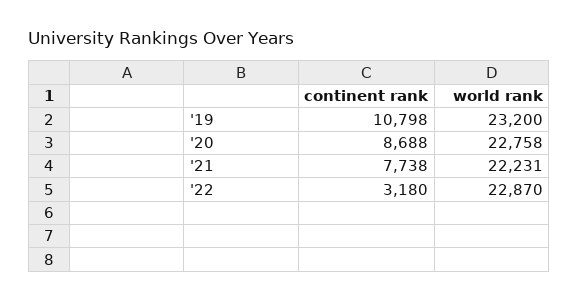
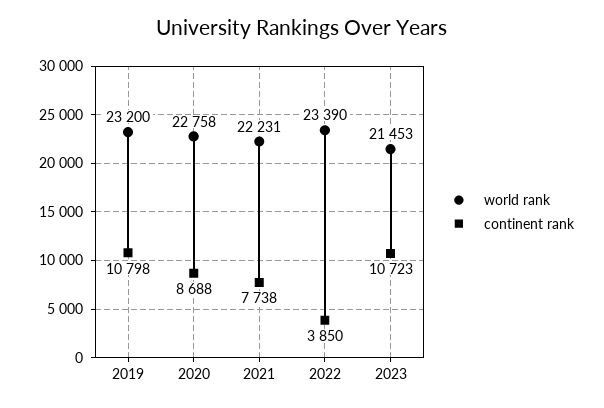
continent rank, '22: 3180 -> 3850
world rank, '22: 22870 -> 23390
world rank, 2023: none -> 21453
continent rank, 2023: none -> 10723

